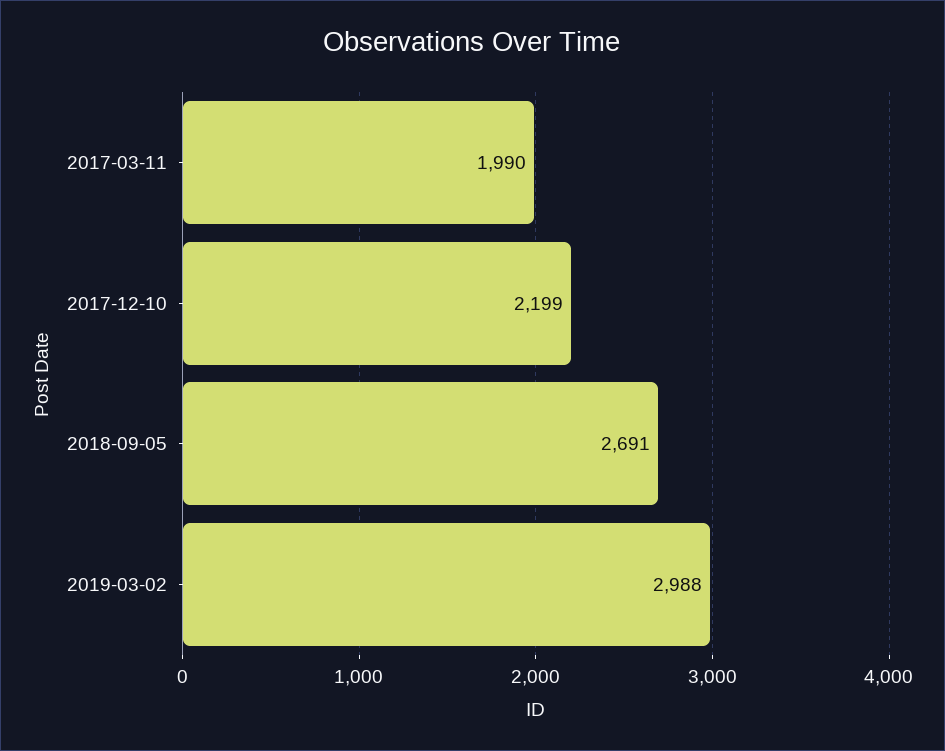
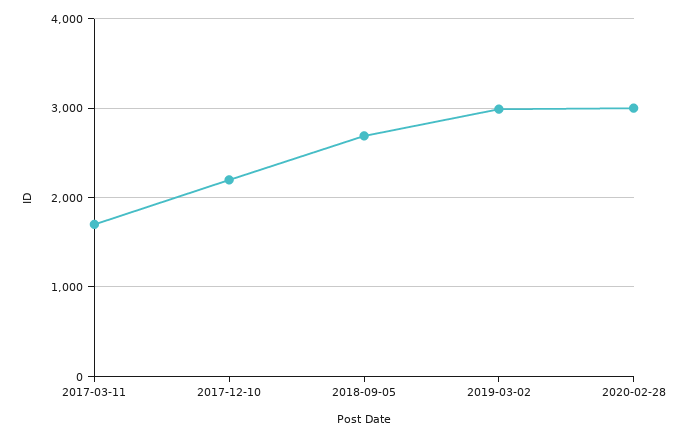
2017-03-11: 1990 -> 1700
2020-02-28: none -> 3000

